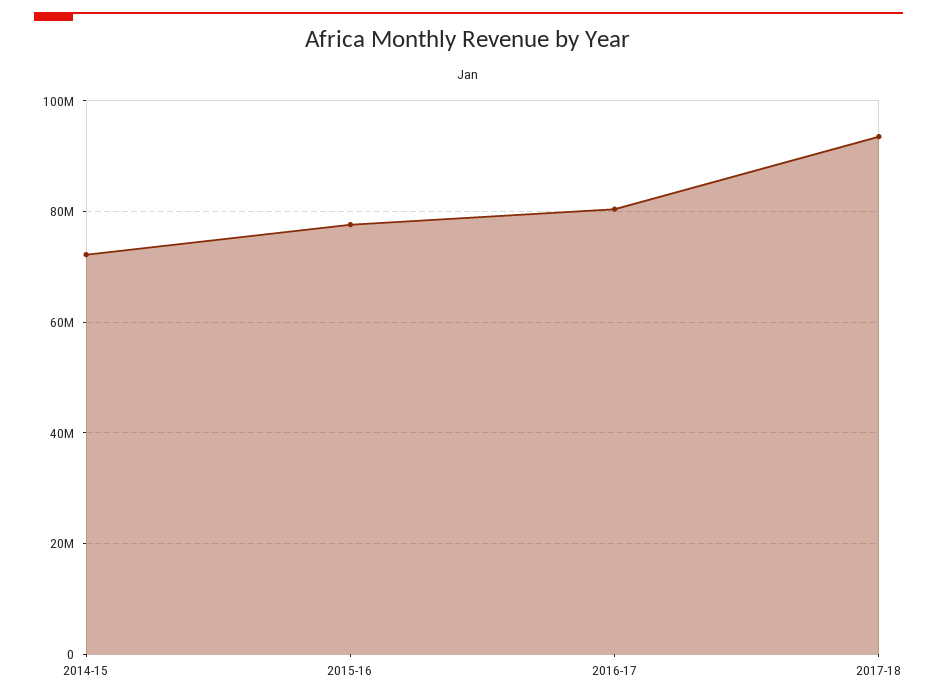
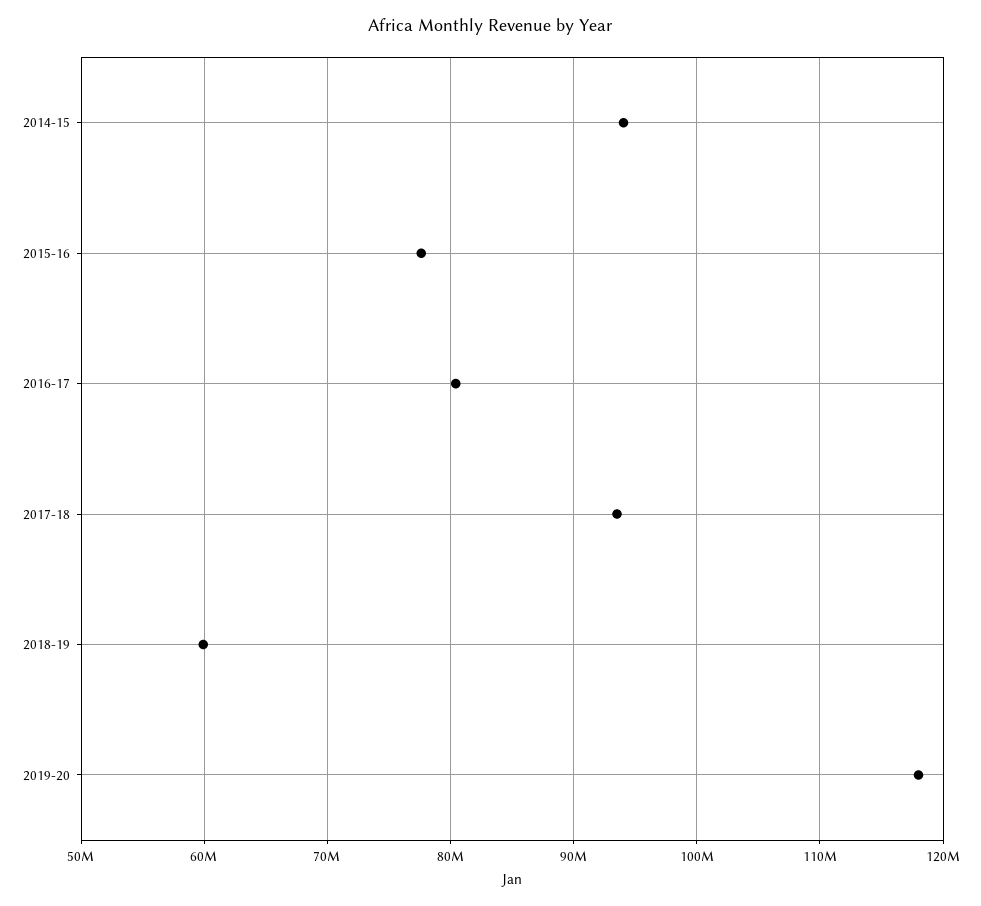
2014-15: 72000000 -> 94000000
2018-19: none -> 60000000
2019-20: none -> 118000000

